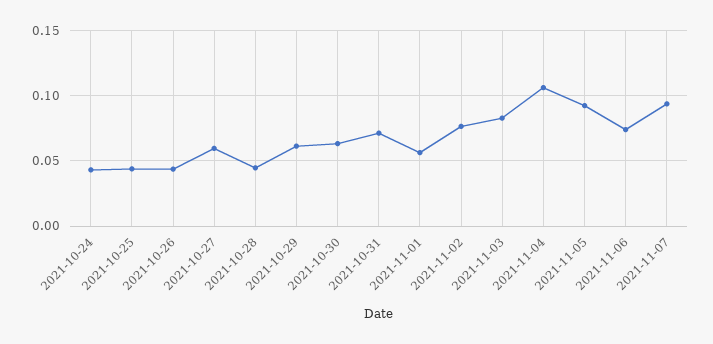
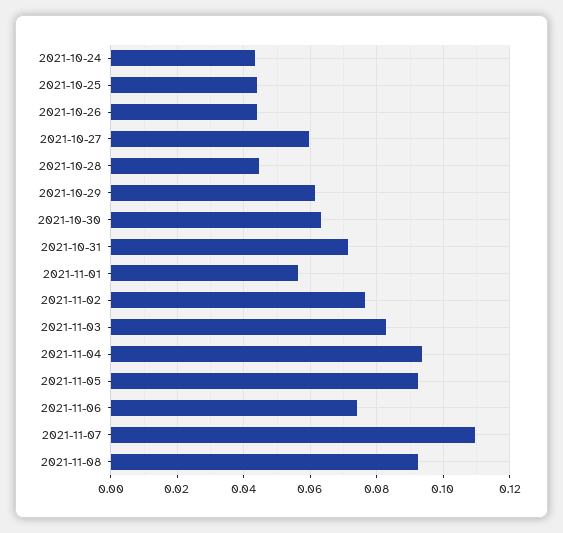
2021-11-04: 0.105 -> 0.094
2021-11-07: 0.095 -> 0.11
2021-11-08: none -> 0.092

